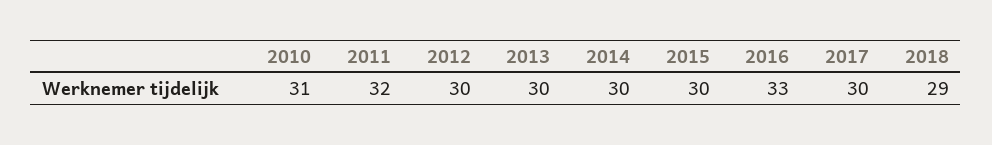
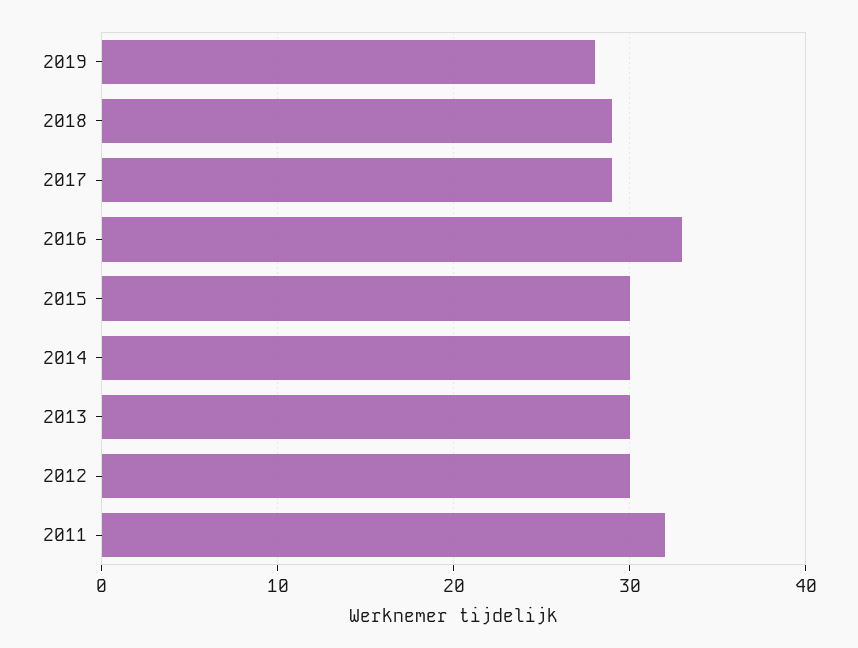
2010: 31 -> none
2017: 30 -> 29
2019: none -> 28

